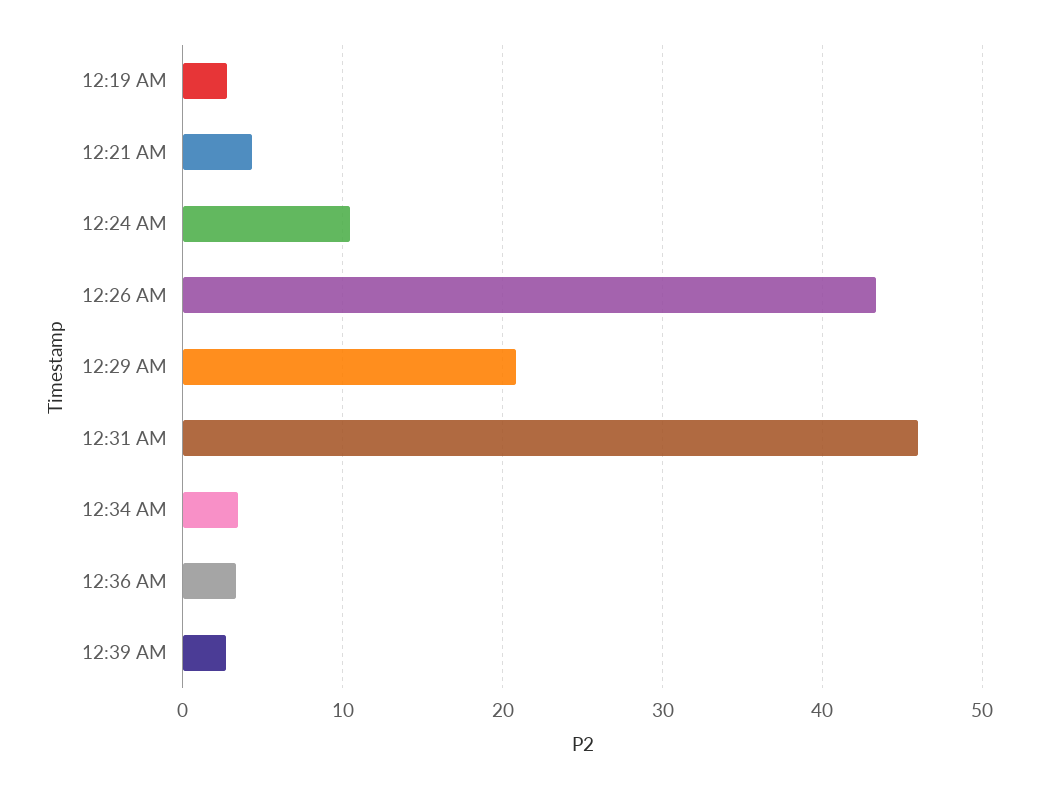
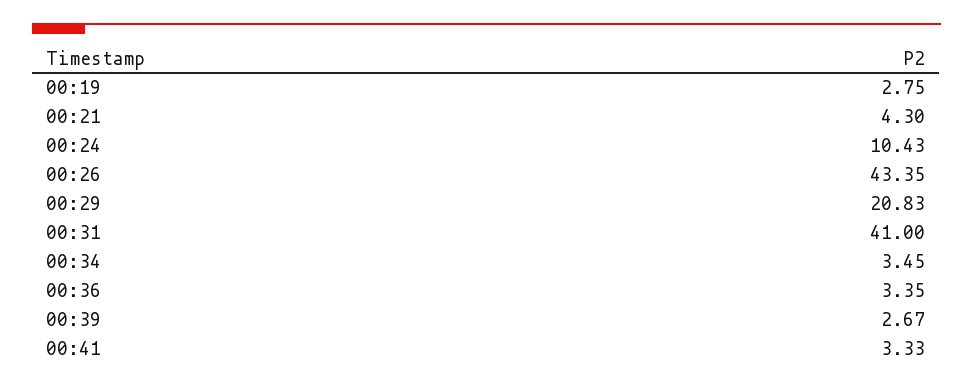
12:31 AM: 46 -> 41
00:41: none -> 3.33

